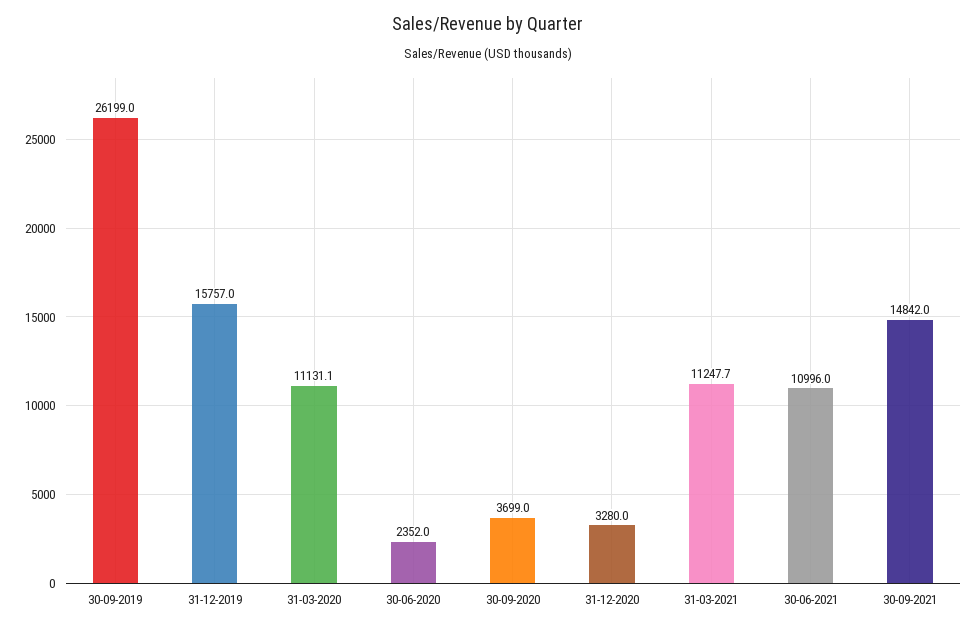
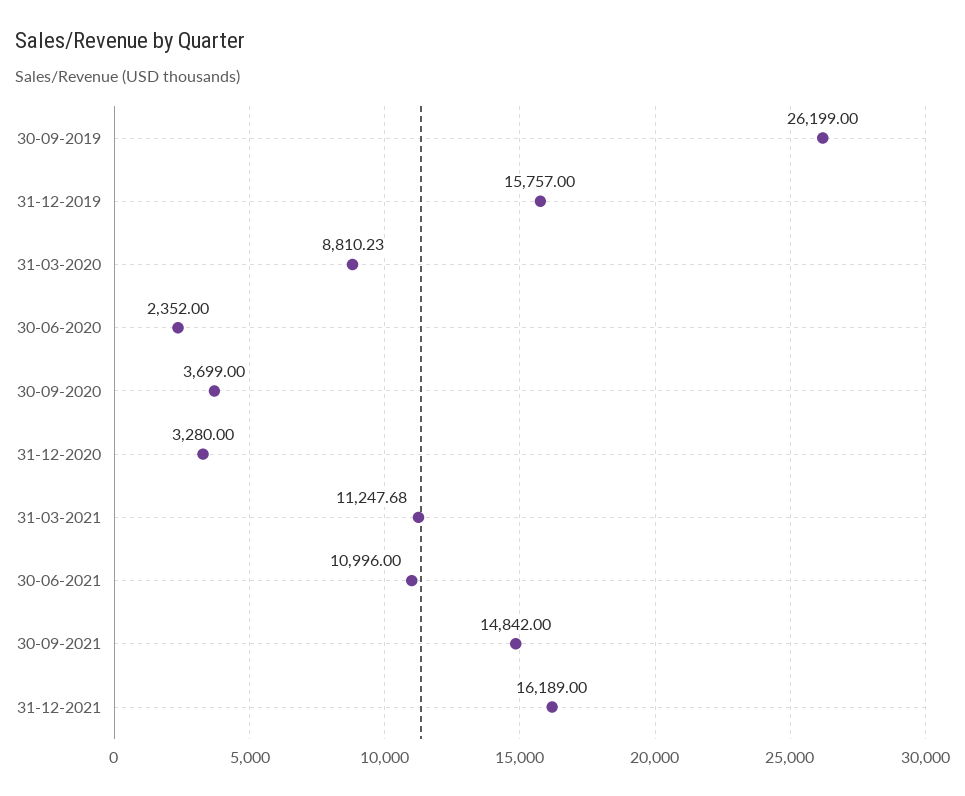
31-03-2020: 11131.1 -> 8810.23
31-12-2021: none -> 16189

